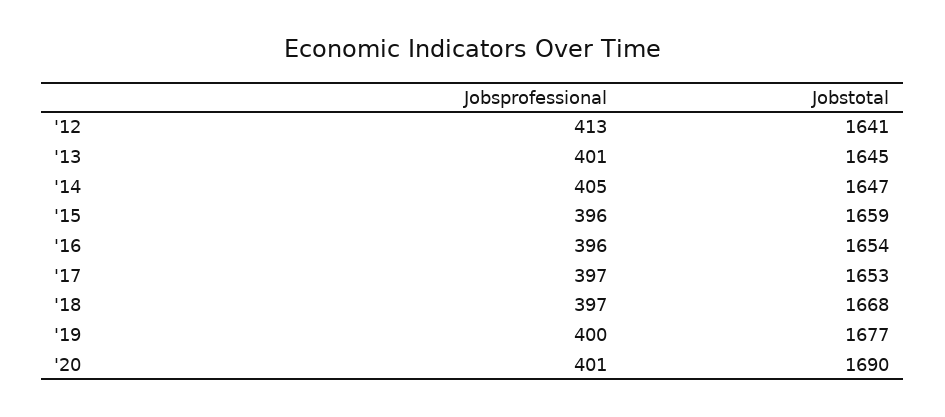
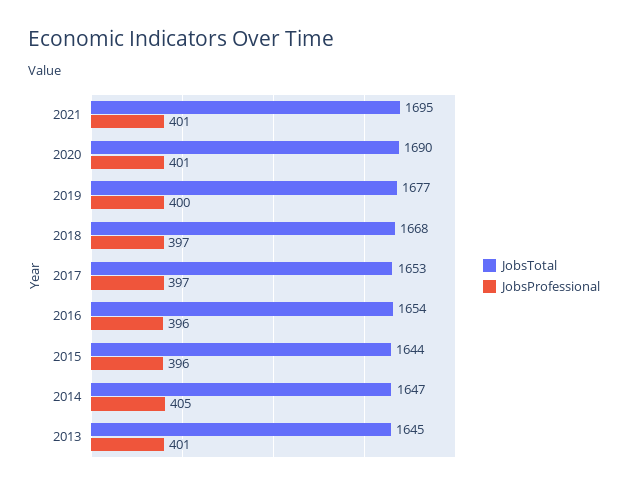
Jobsprofessional, '12: 413 -> none
Jobstotal, '12: 1641 -> none
Jobstotal, '15: 1659 -> 1644
Jobstotal, 2021: none -> 1695
Jobsprofessional, 2021: none -> 401

